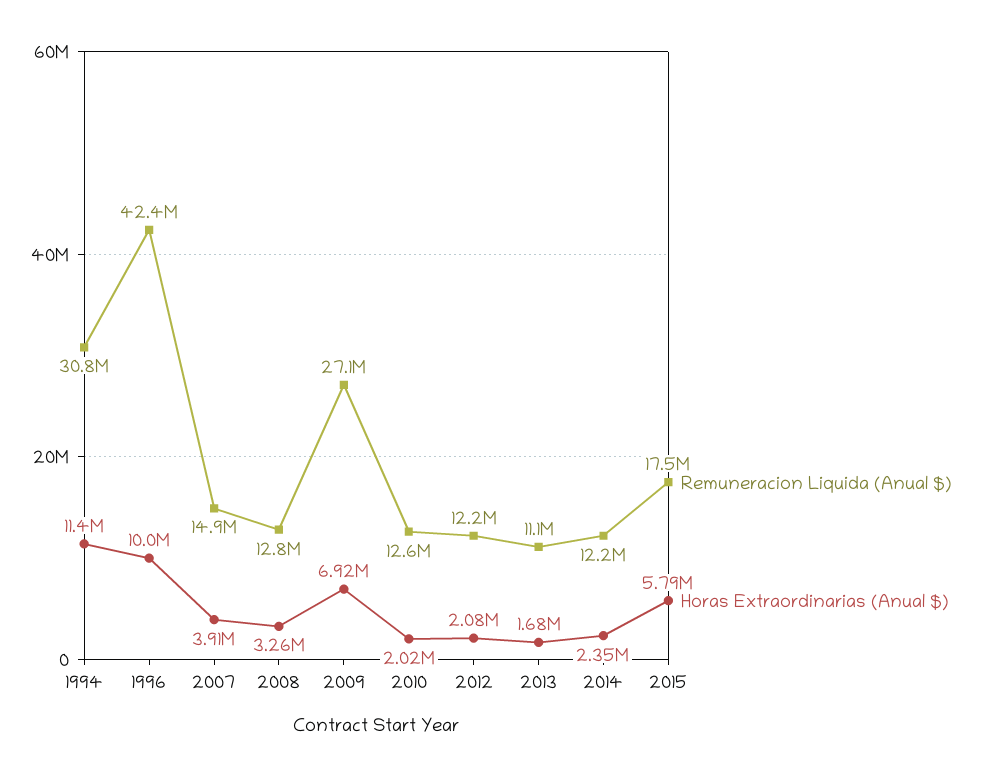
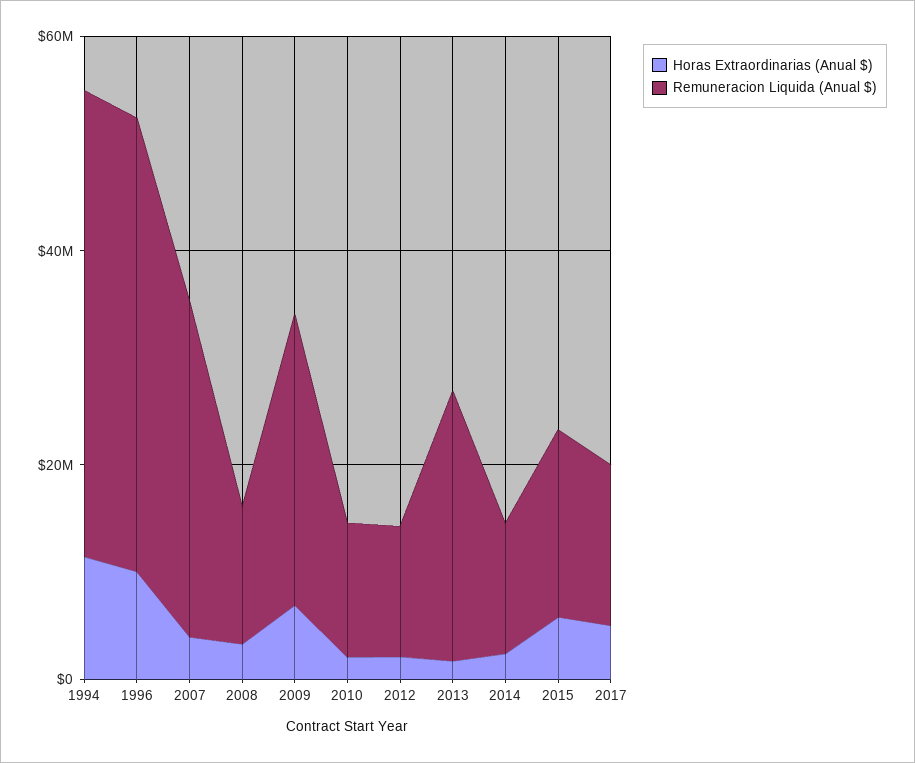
Remuneracion Liquida (Anual $), 1994: 30800000 -> 45000000
Remuneracion Liquida (Anual $), 2007: 14900000 -> 30000000
Remuneracion Liquida (Anual $), 2013: 11100000 -> 25000000
Horas Extraordinarias (Anual $), 2017: none -> 5000000
Remuneracion Liquida (Anual $), 2017: none -> 15000000

